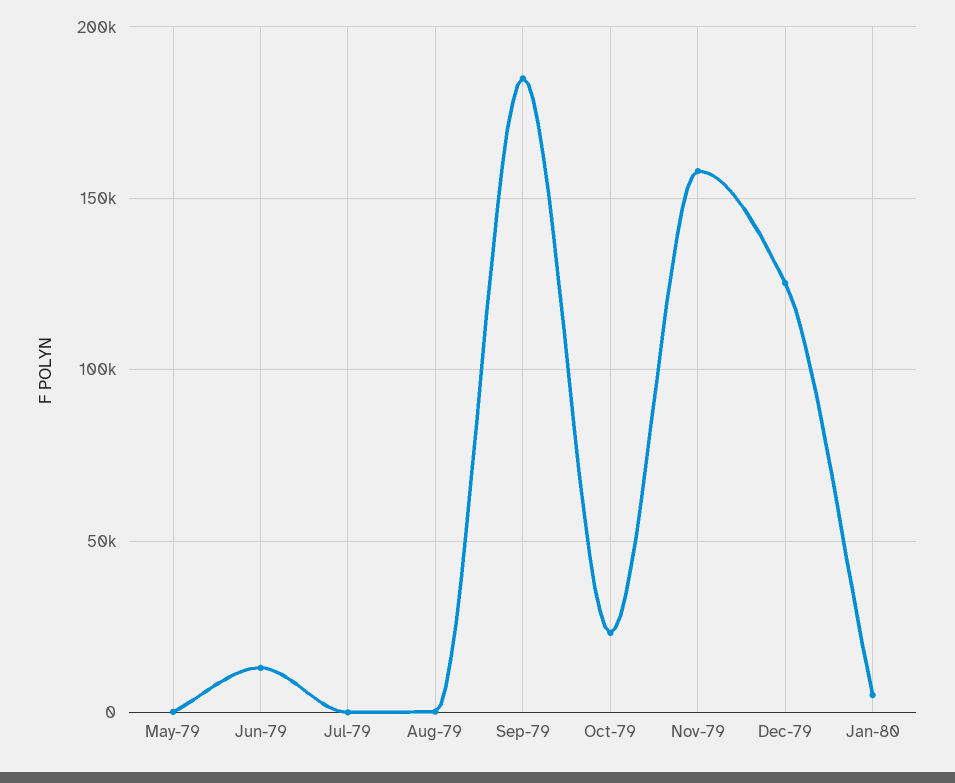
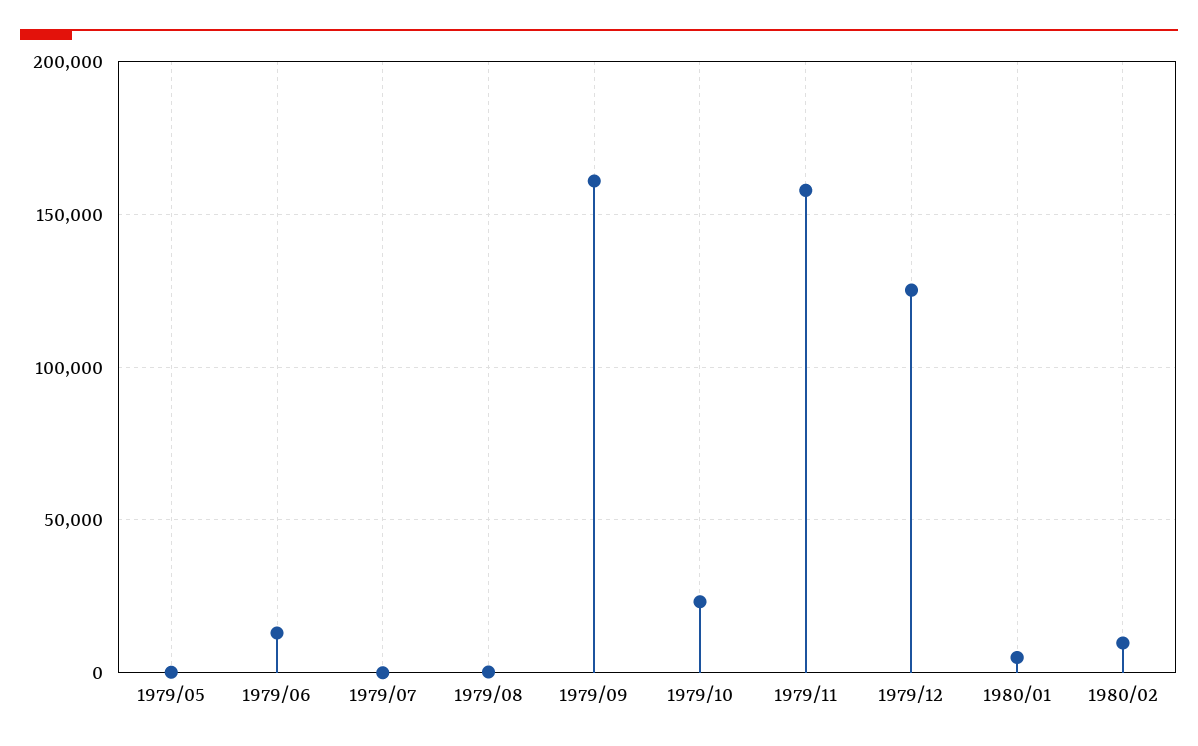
Sep-79: 185000 -> 160000
1980/02: none -> 10000

